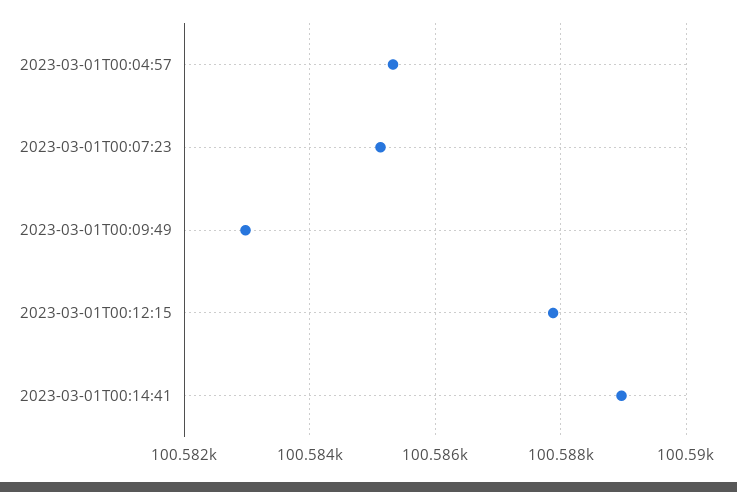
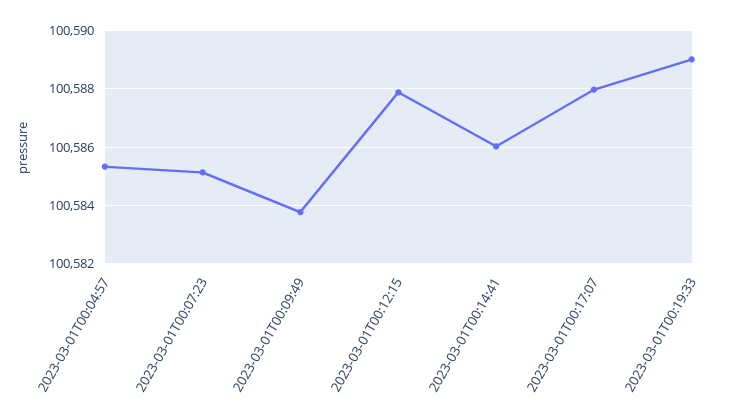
2023-03-01T00:09:49: 100583 -> 100583.75
2023-03-01T00:14:41: 100589 -> 100586
2023-03-01T00:17:07: none -> 100588
2023-03-01T00:19:33: none -> 100589

